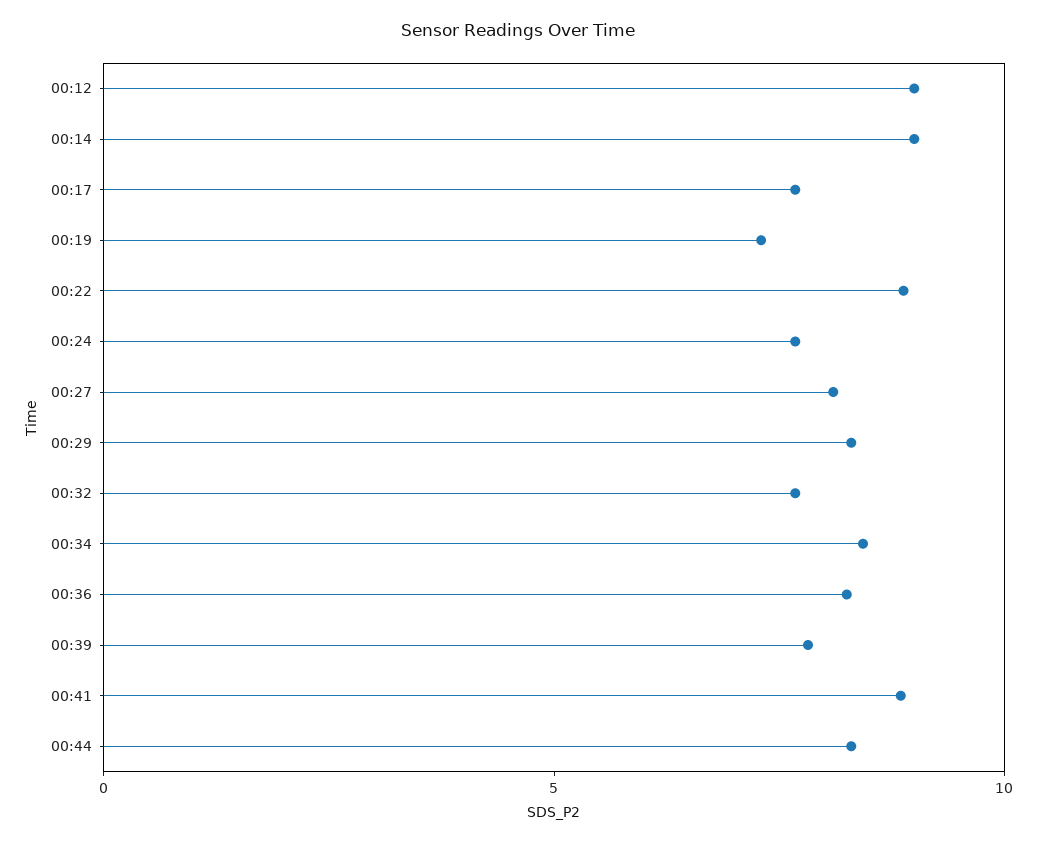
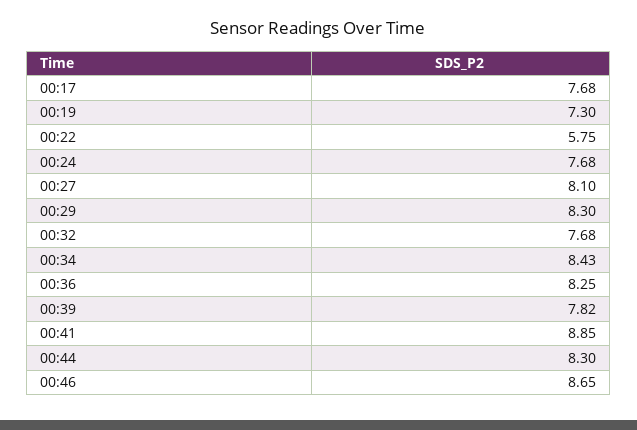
00:12: 9 -> none
00:14: 9 -> none
00:22: 9 -> 5.75
00:46: none -> 8.65

